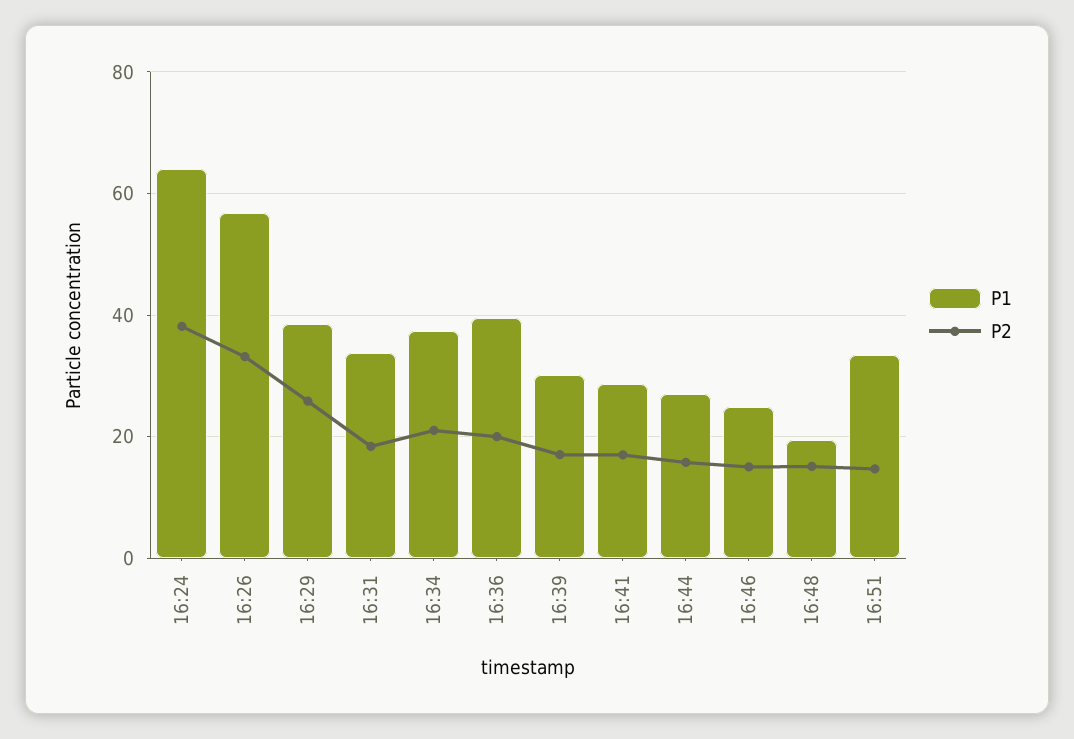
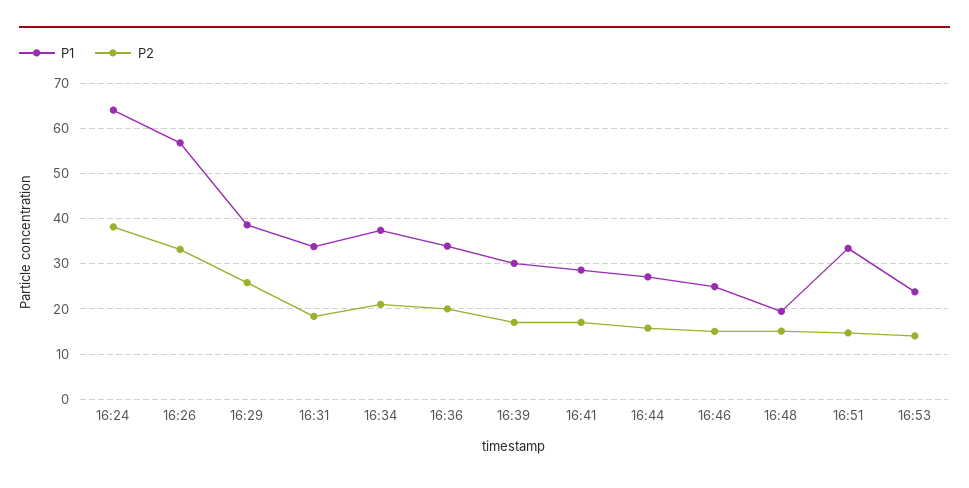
P1, 16:36: 40 -> 34
P1, 16:53: none -> 24
P2, 16:53: none -> 14

